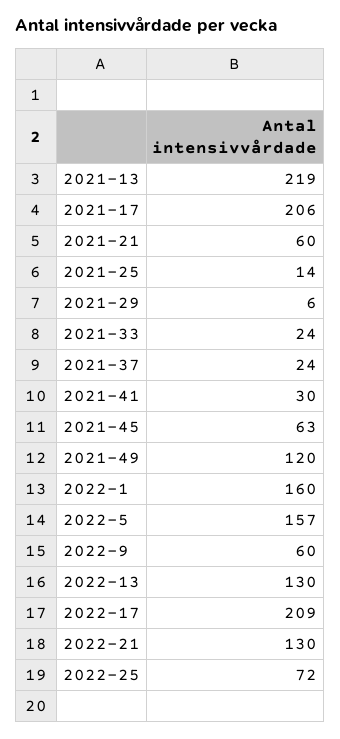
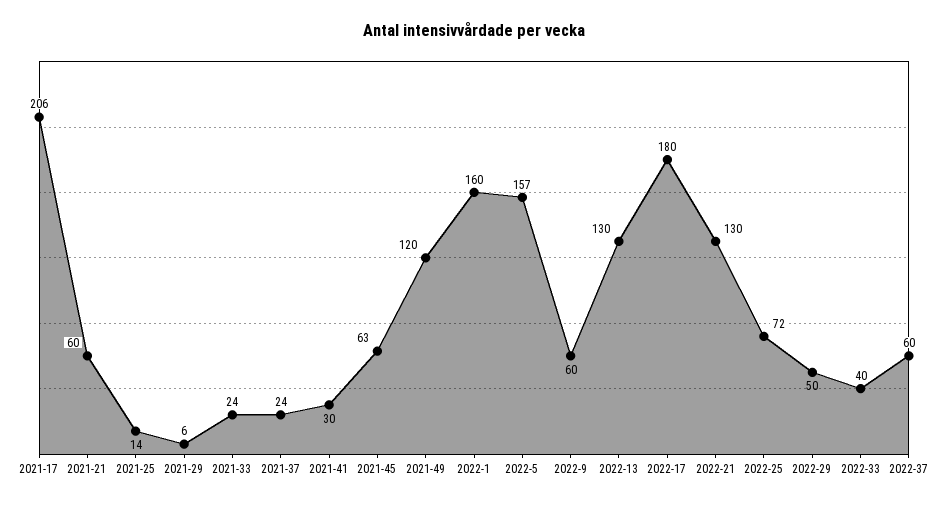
2021-13: 219 -> none
2022-17: 209 -> 180
2022-29: none -> 50
2022-33: none -> 40
2022-37: none -> 60

